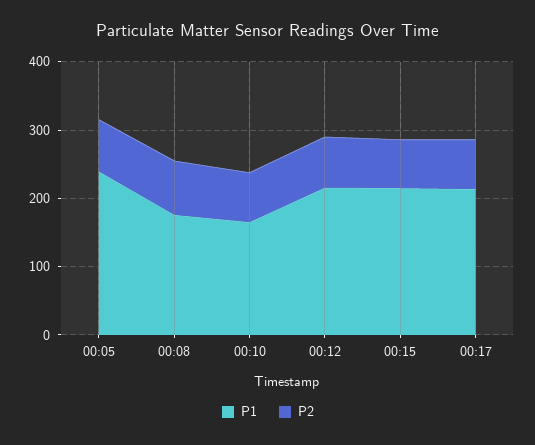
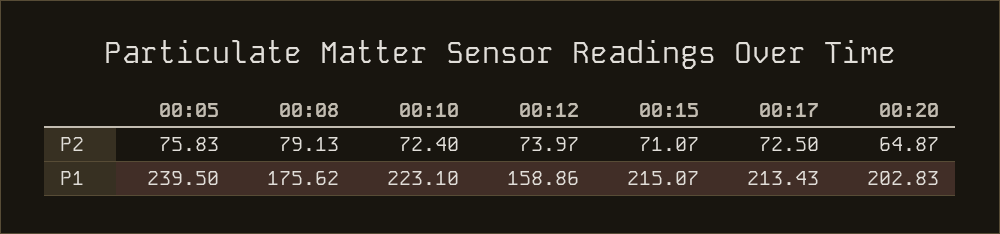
P1, 00:10: 160 -> 223.1
P1, 00:12: 220 -> 158.86
P2, 00:20: none -> 64.87
P1, 00:20: none -> 202.83

